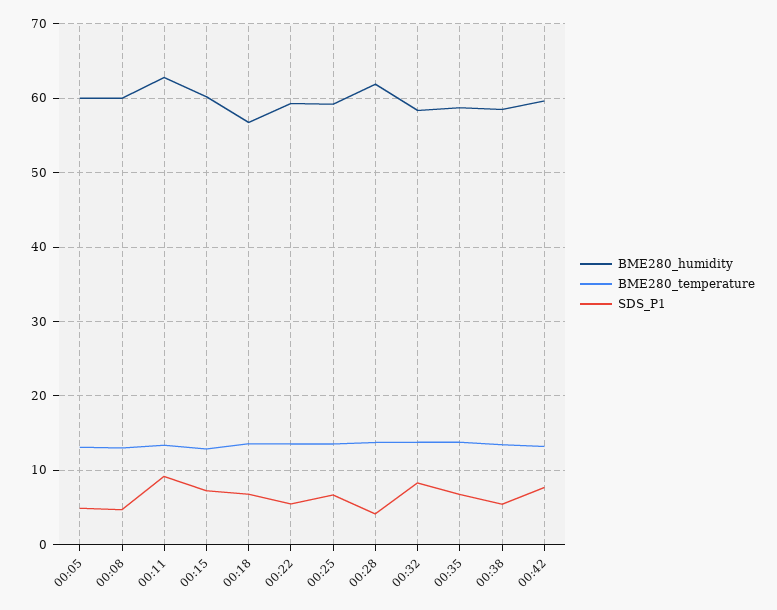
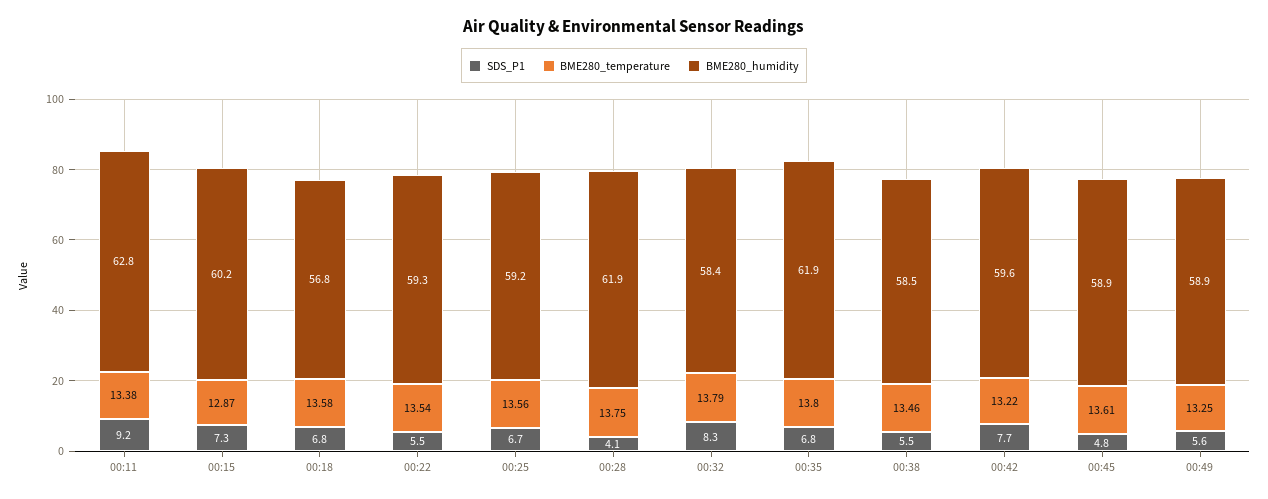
BME280_humidity, 00:05: 60 -> none
BME280_temperature, 00:05: 13 -> none
SDS_P1, 00:05: 5 -> none
BME280_humidity, 00:08: 60 -> none
BME280_temperature, 00:08: 13 -> none
SDS_P1, 00:08: 5 -> none
BME280_humidity, 00:35: 59 -> 61.9
SDS_P1, 00:45: none -> 4.8
BME280_temperature, 00:45: none -> 13.61
BME280_humidity, 00:45: none -> 58.9
SDS_P1, 00:49: none -> 5.6
BME280_temperature, 00:49: none -> 13.25
BME280_humidity, 00:49: none -> 58.9

